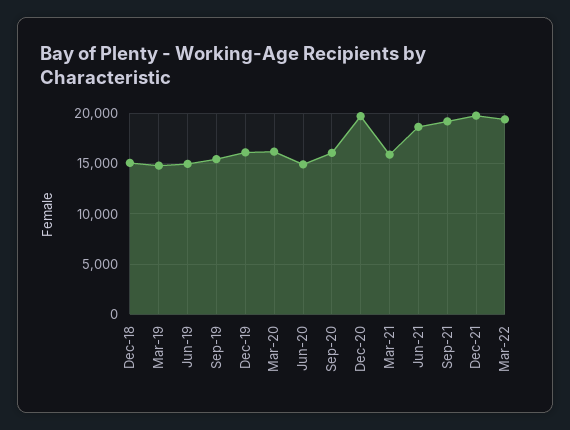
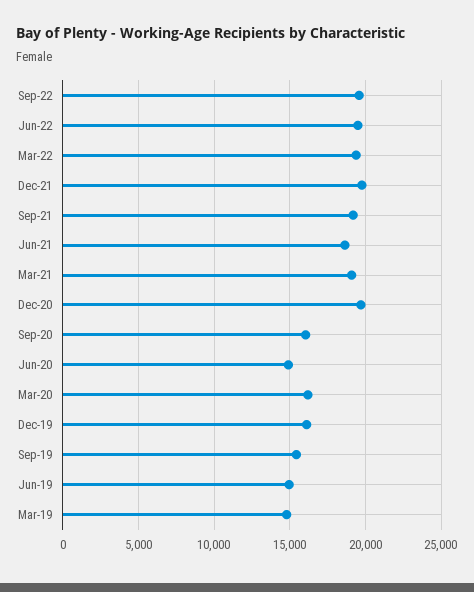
Dec-18: 15000 -> none
Mar-21: 16000 -> 19000
Sep-22: none -> 19500
Jun-22: none -> 19500

